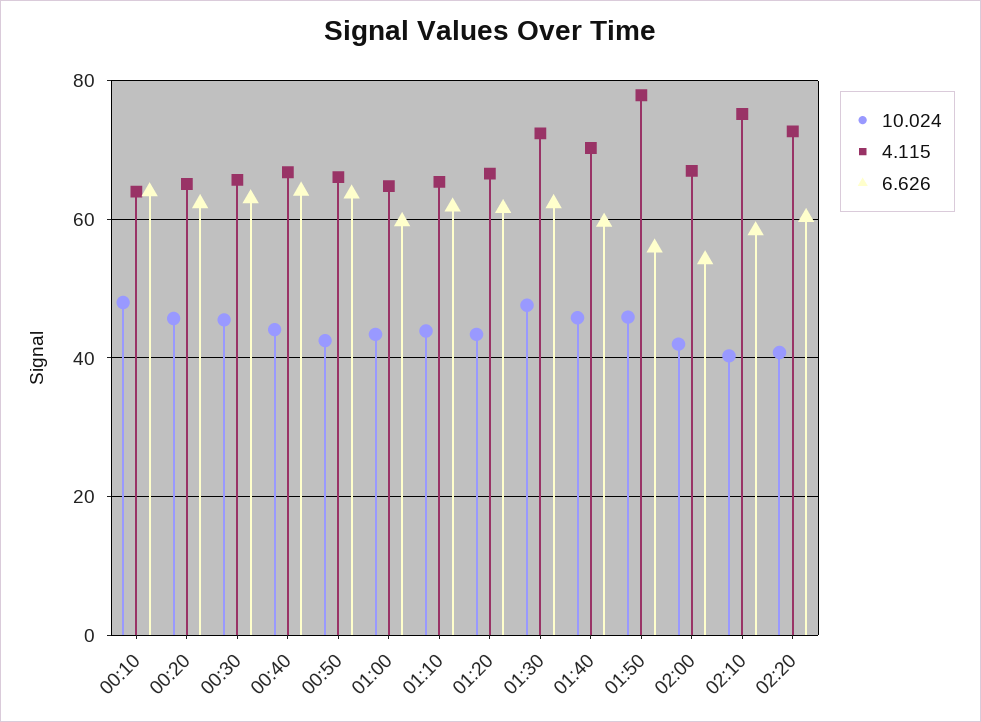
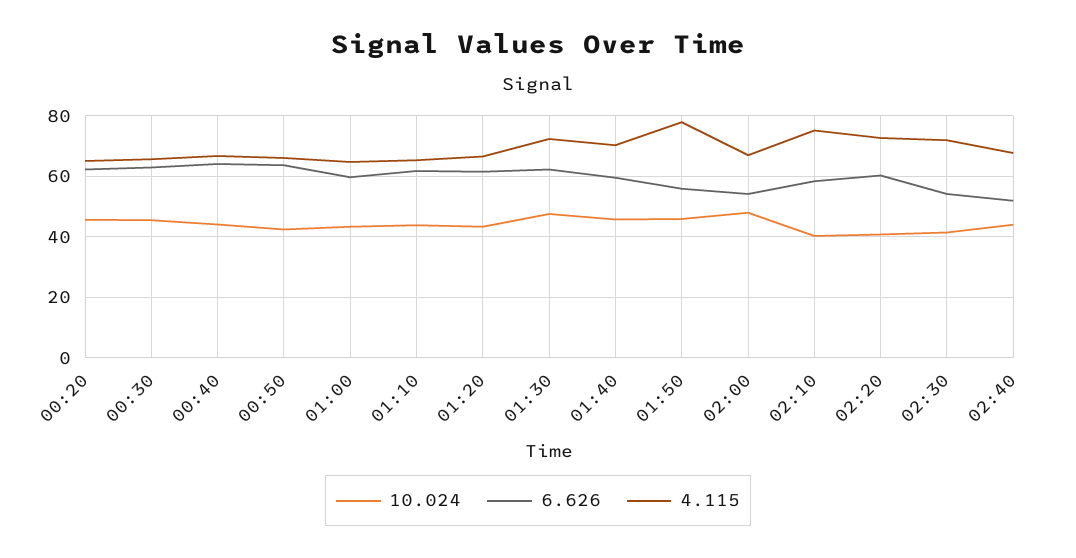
10.024, 00:10: 48 -> none
4.115, 00:10: 64 -> none
6.626, 00:10: 64 -> none
10.024, 02:00: 42 -> 48
10.024, 02:30: none -> 42
6.626, 02:30: none -> 54
4.115, 02:30: none -> 72
10.024, 02:40: none -> 44
6.626, 02:40: none -> 52
4.115, 02:40: none -> 68

